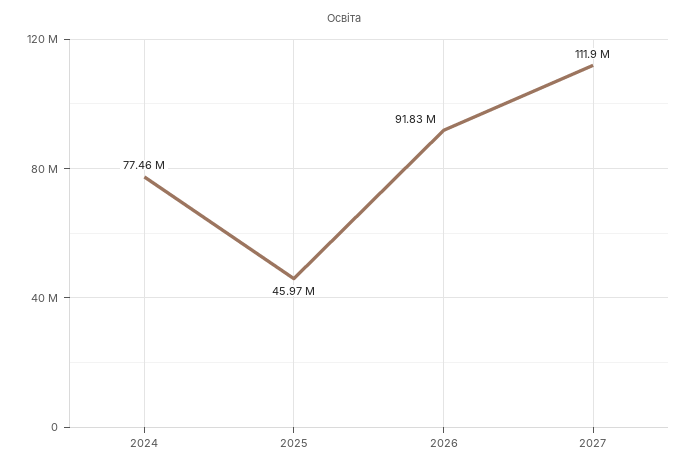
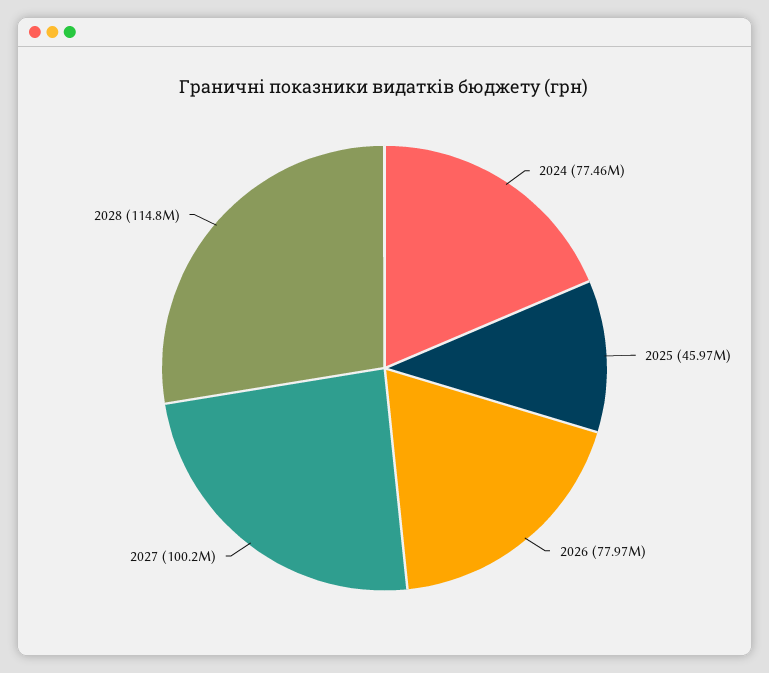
2026: 91830000 -> 77970000
2027: 111900000 -> 100200000
2028: none -> 114800000

